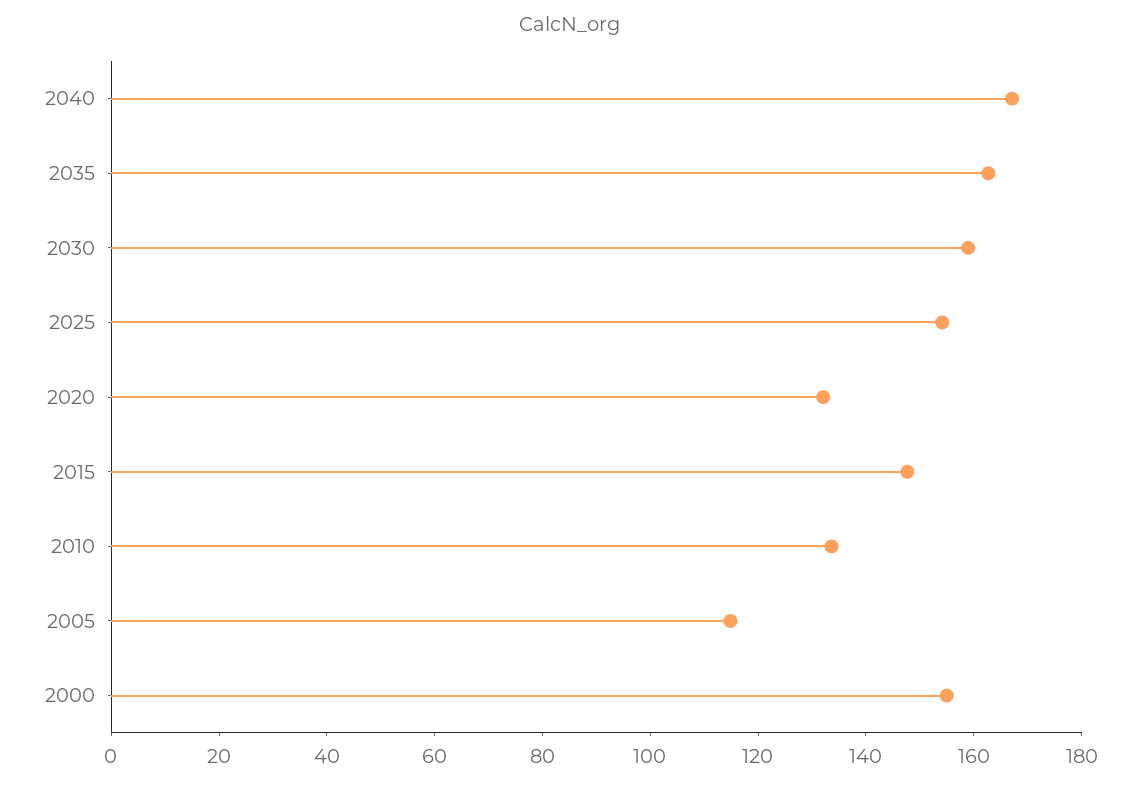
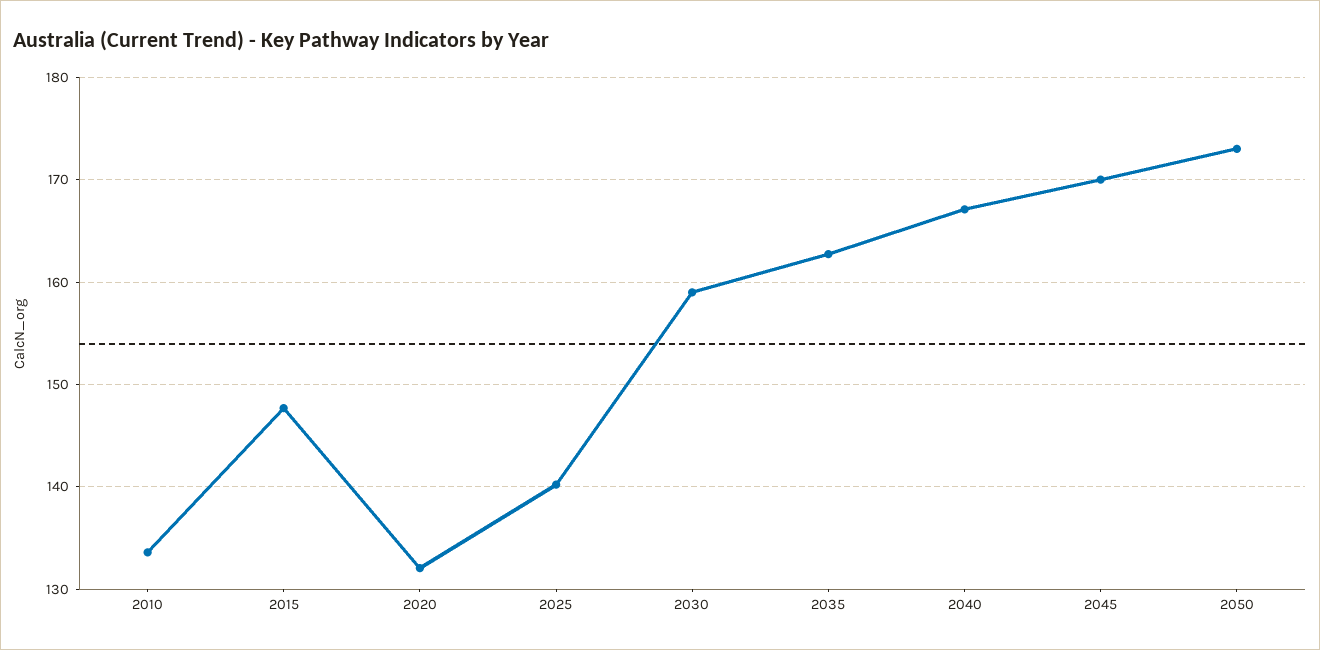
2025: 155 -> 140
2005: 115 -> none
2000: 155 -> none
2045: none -> 170
2050: none -> 173

